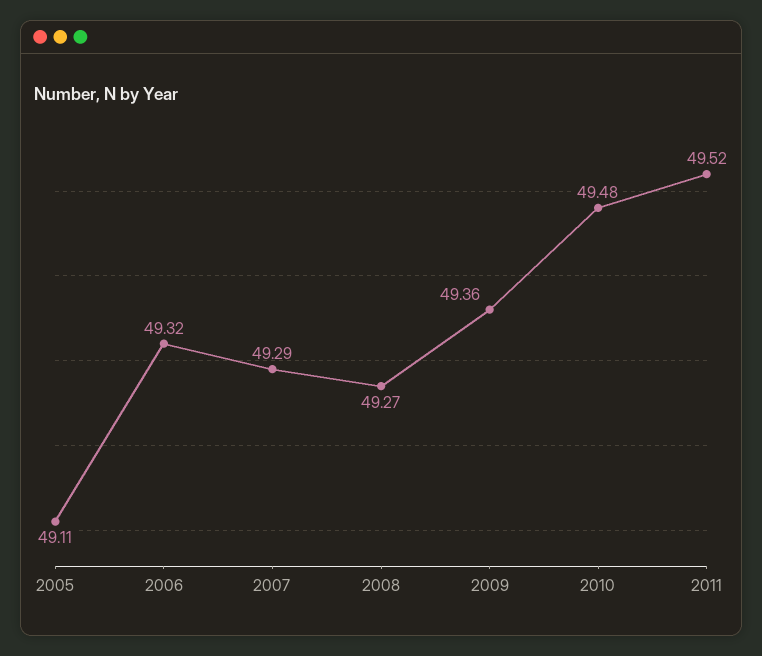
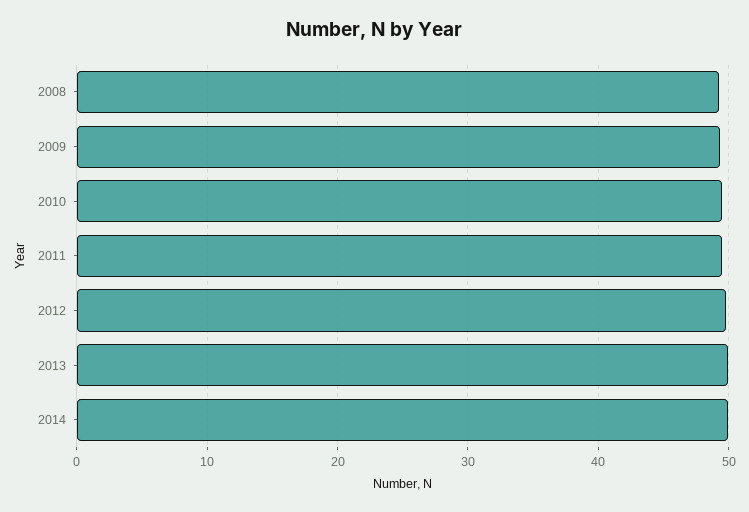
2005: 49.11 -> none
2006: 49.32 -> none
2007: 49.29 -> none
2012: none -> 50
2013: none -> 50
2014: none -> 50

